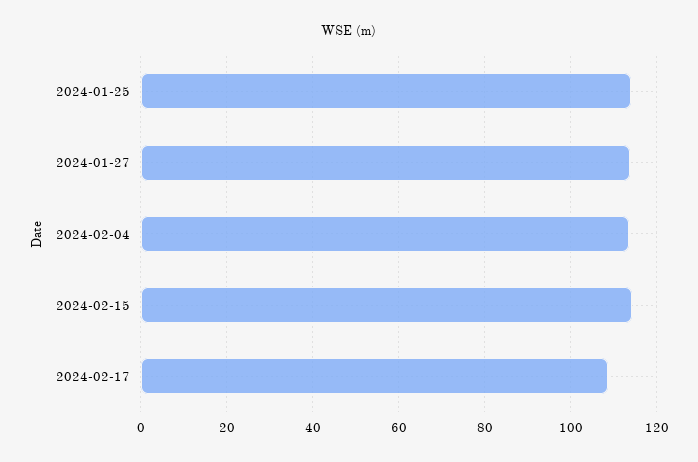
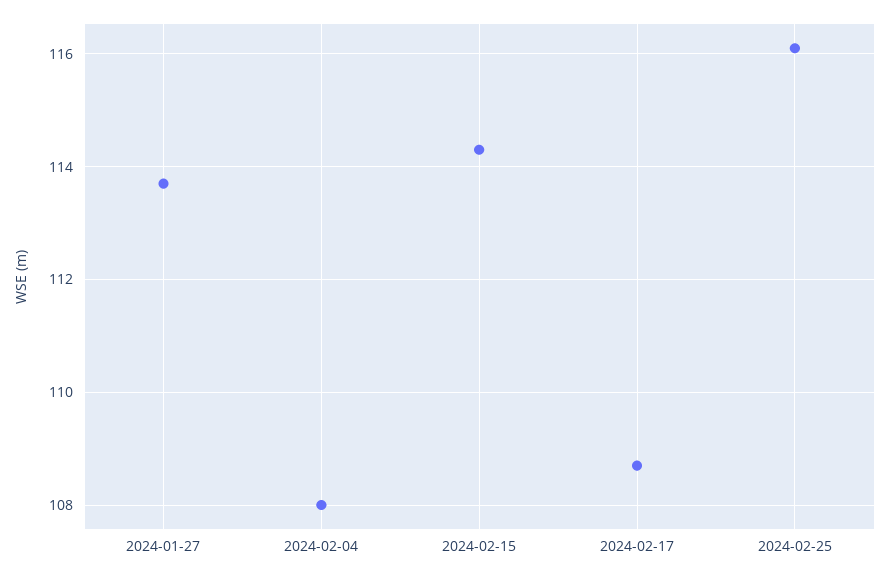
2024-01-25: 114 -> none
2024-02-04: 114 -> 108
2024-02-25: none -> 116

